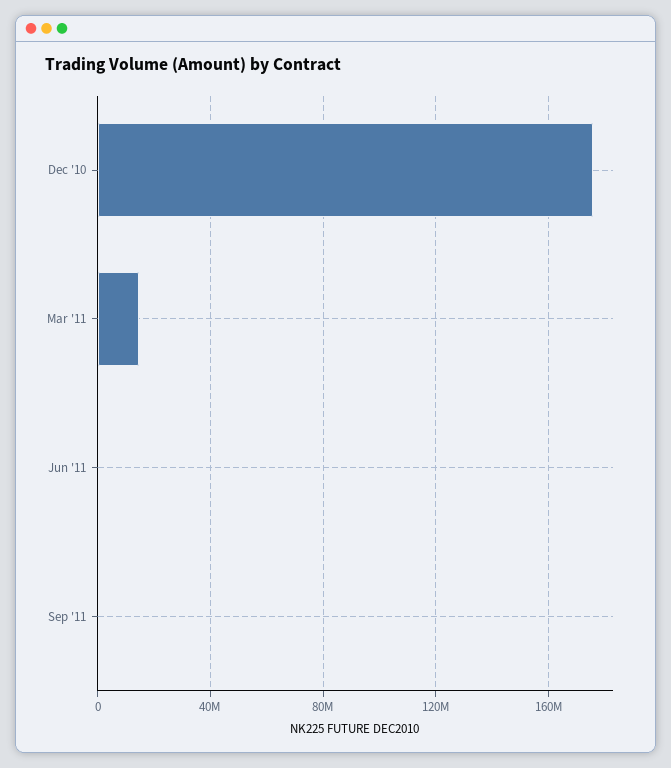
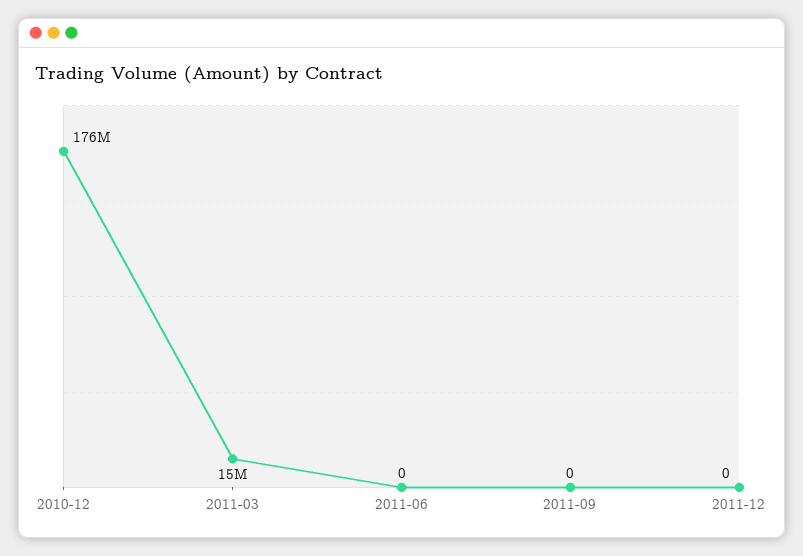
2011-12: none -> 0

